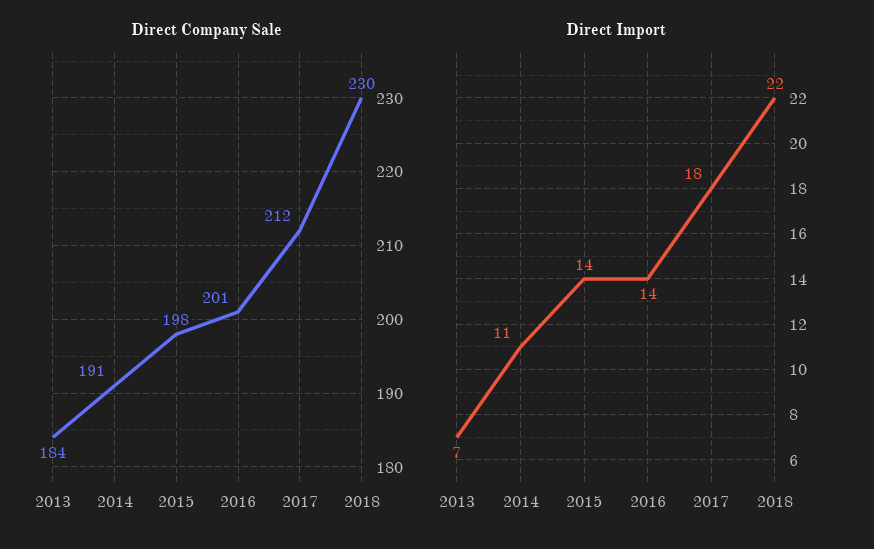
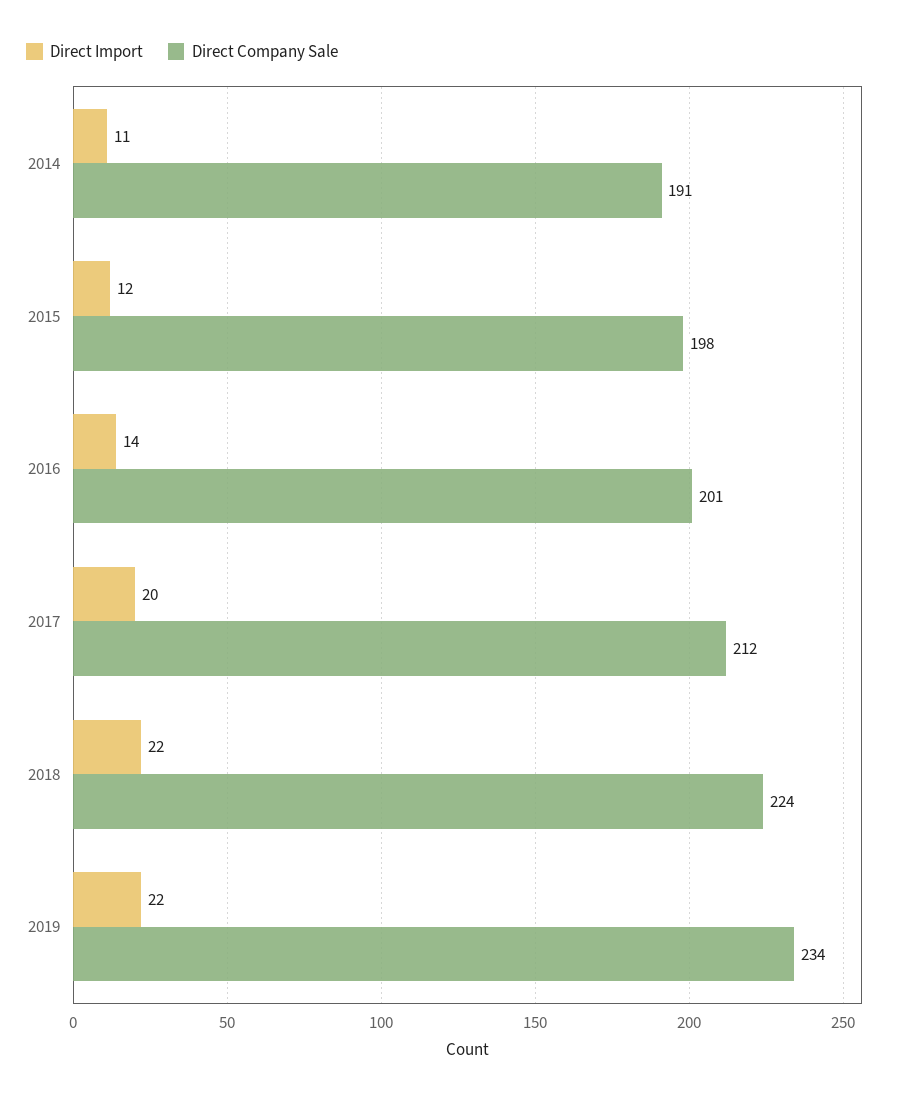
Direct Company Sale, 2013: 184 -> none
Direct Company Sale, 2018: 230 -> 224
Direct Import, 2013: 7 -> none
Direct Import, 2015: 14 -> 12
Direct Import, 2017: 18 -> 20
Direct Import, 2019: none -> 22
Direct Company Sale, 2019: none -> 234

